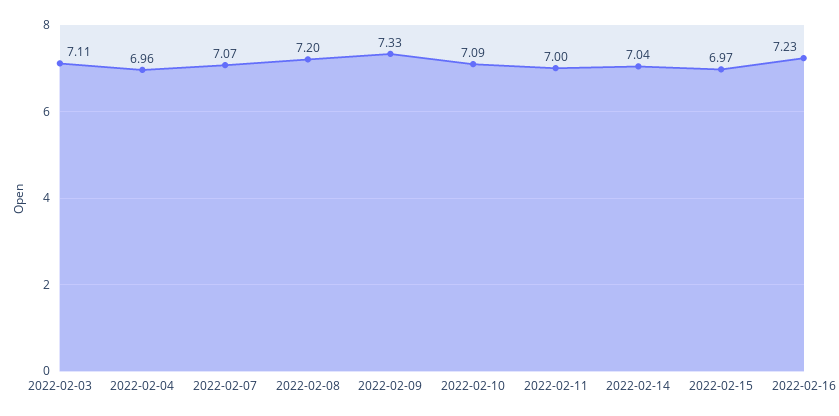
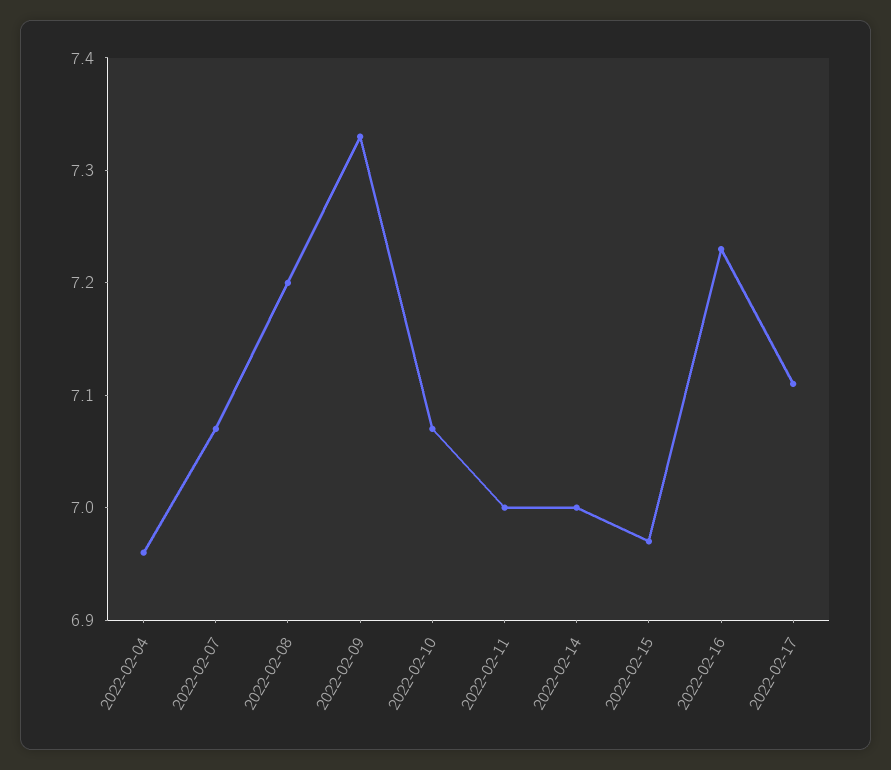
2022-02-03: 7.11 -> none
2022-02-10: 7.09 -> 7.07
2022-02-14: 7.04 -> 7
2022-02-17: none -> 7.11

